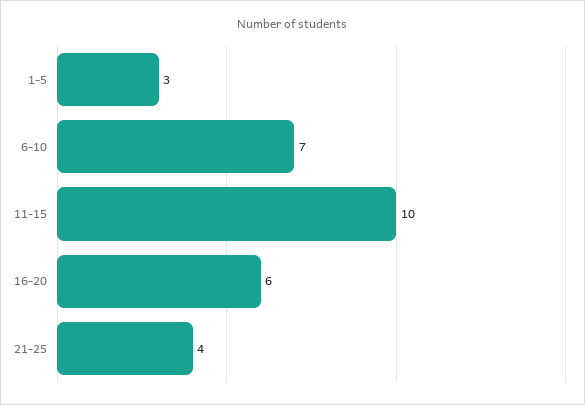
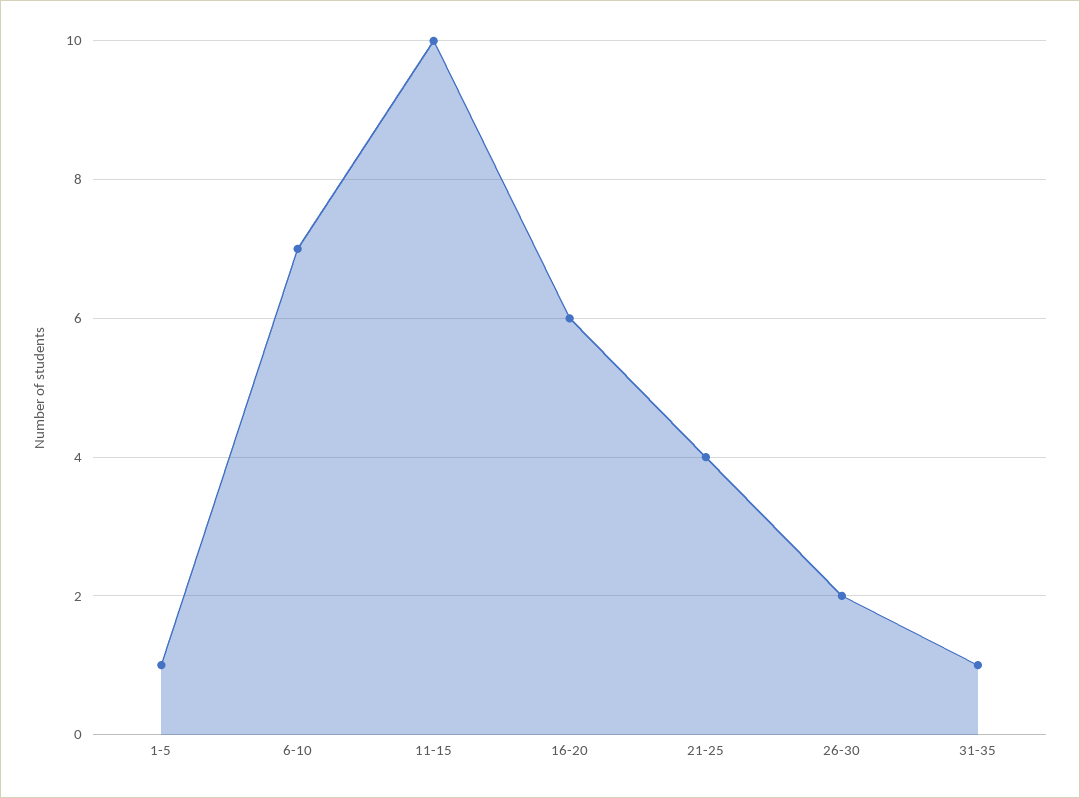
1-5: 3 -> 1
26-30: none -> 2
31-35: none -> 1

